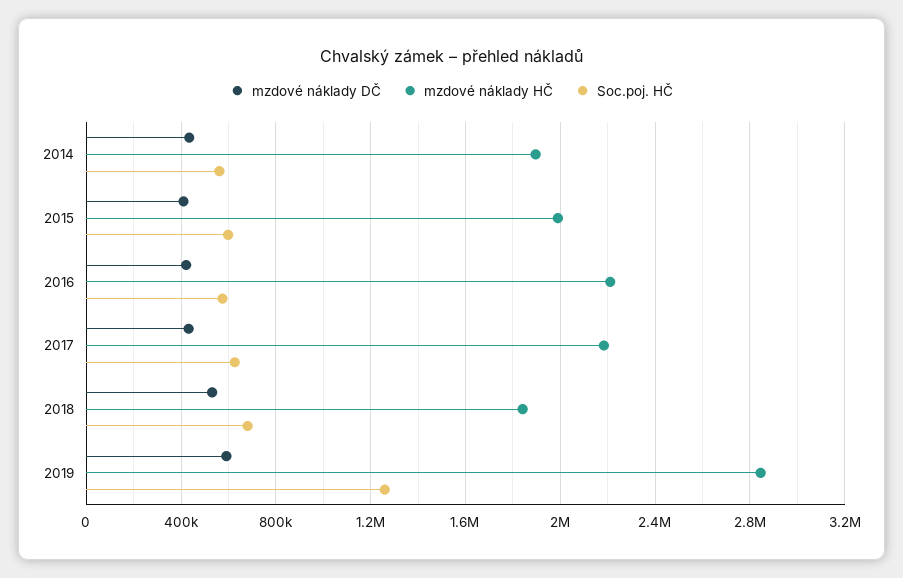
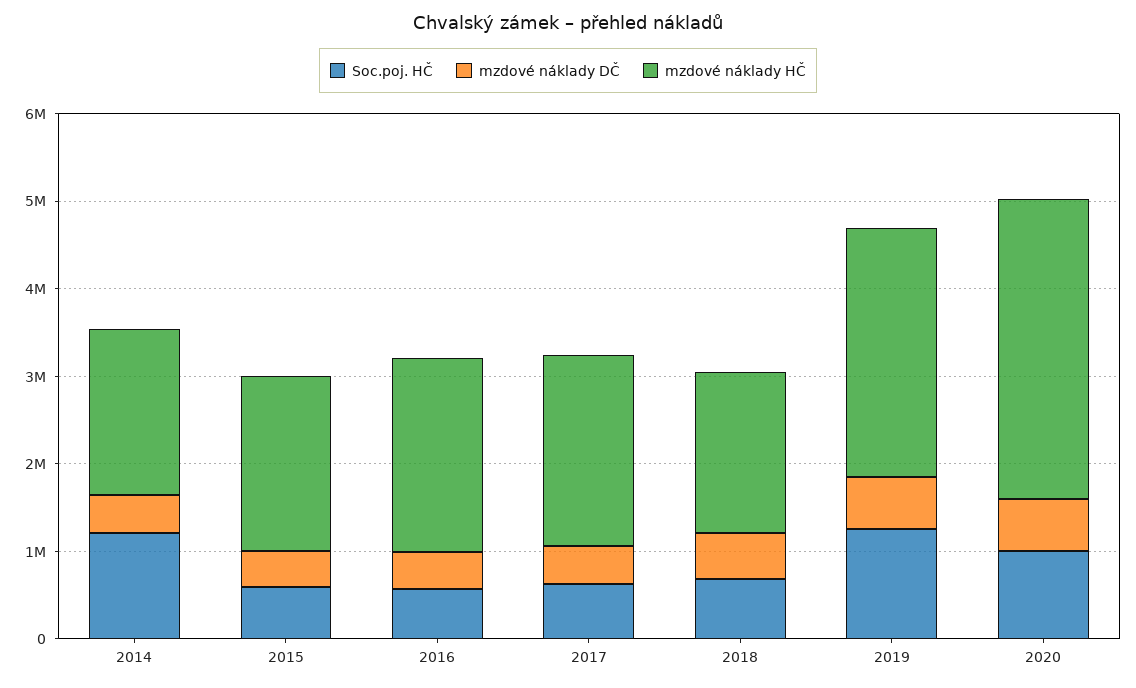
Soc.poj. HČ, 2014: 550000 -> 1200000
Soc.poj. HČ, 2020: none -> 1000000
mzdové náklady DČ, 2020: none -> 600000
mzdové náklady HČ, 2020: none -> 3400000

